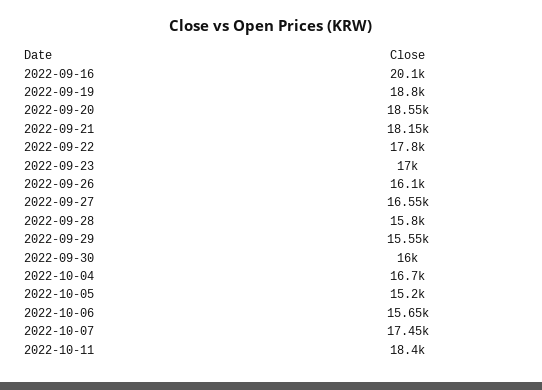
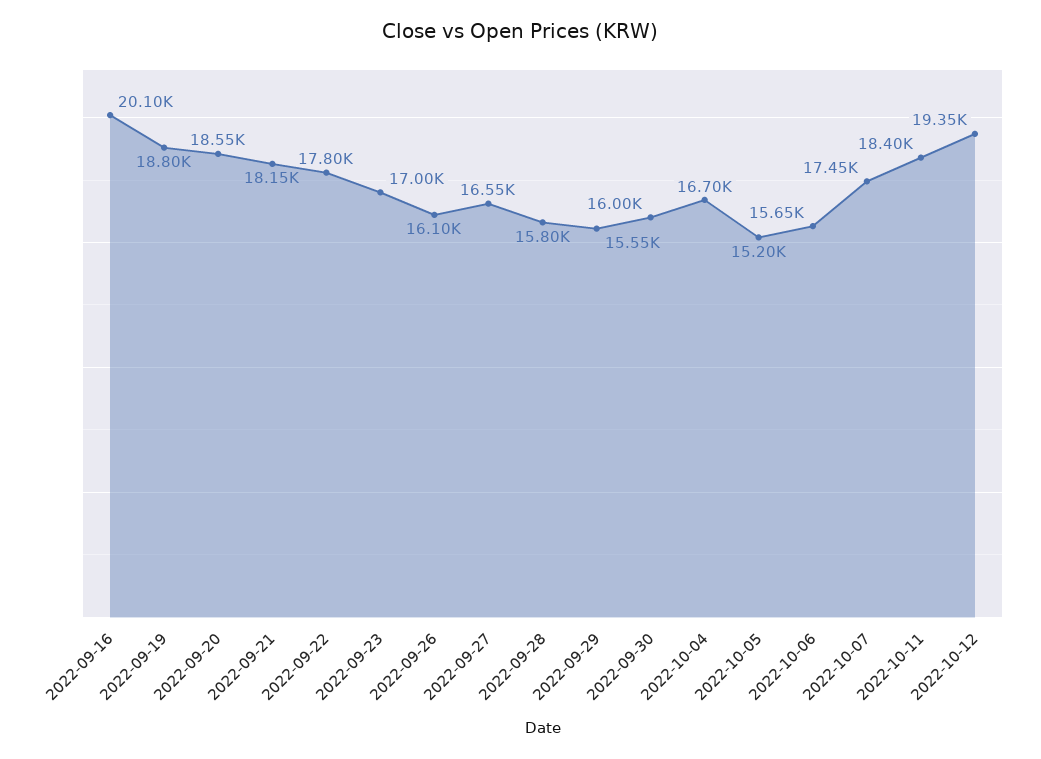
2022-10-12: none -> 19350

